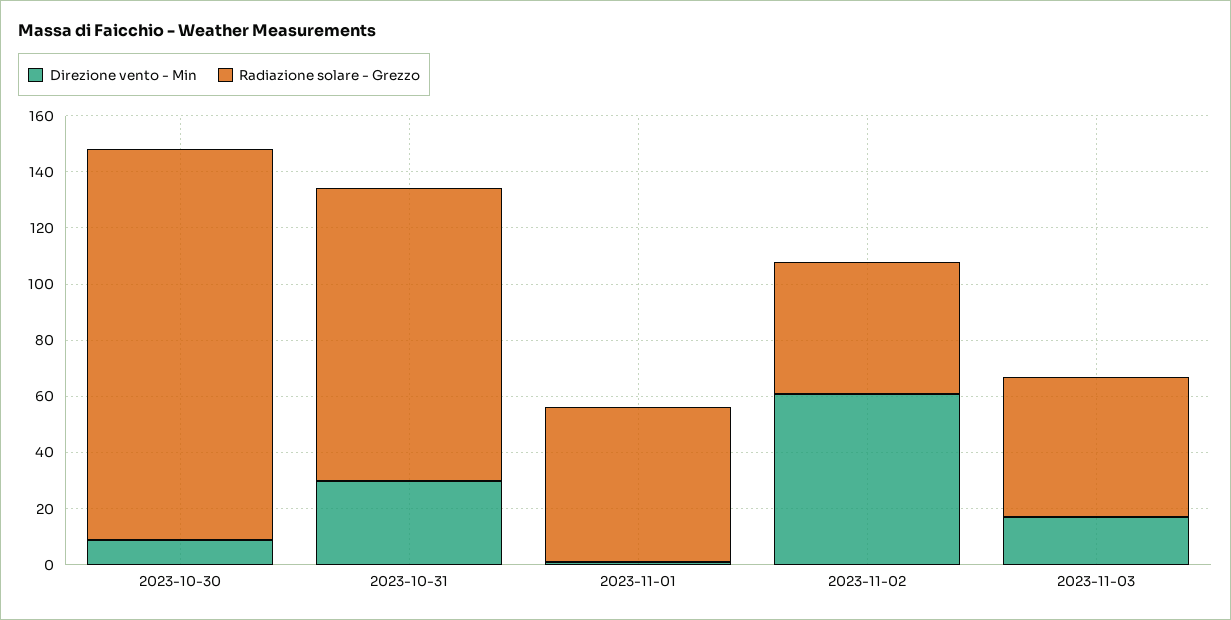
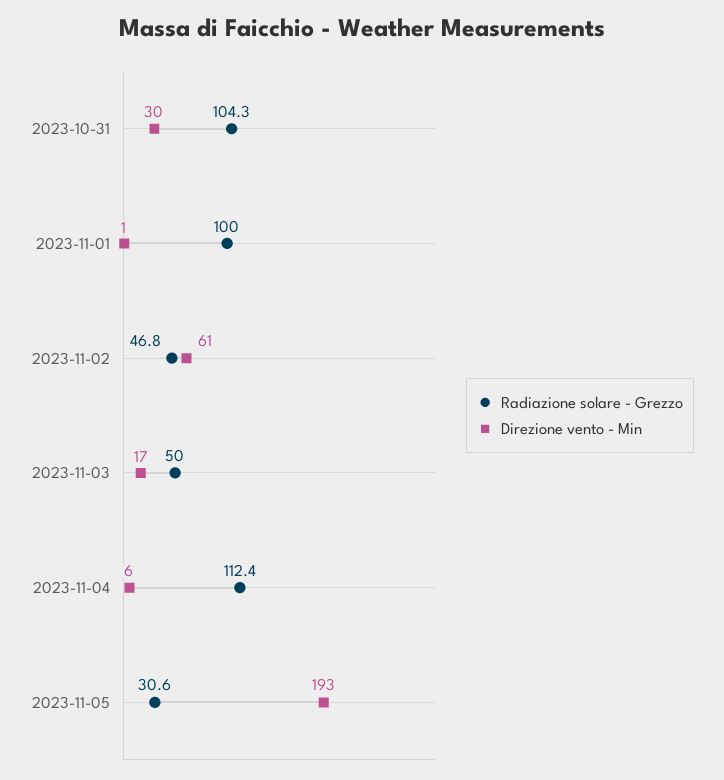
Direzione vento - Min, 2023-10-30: 10 -> none
Radiazione solare - Grezzo, 2023-10-30: 140 -> none
Radiazione solare - Grezzo, 2023-11-01: 55 -> 100
Radiazione solare - Grezzo, 2023-11-04: none -> 112.4
Direzione vento - Min, 2023-11-04: none -> 6
Radiazione solare - Grezzo, 2023-11-05: none -> 30.6
Direzione vento - Min, 2023-11-05: none -> 193

